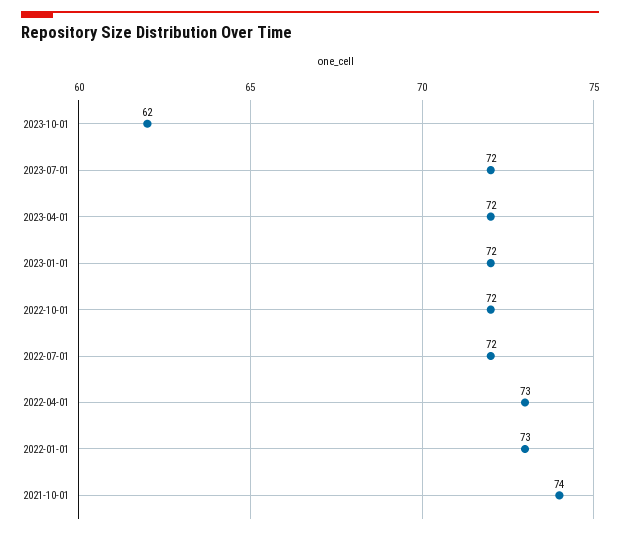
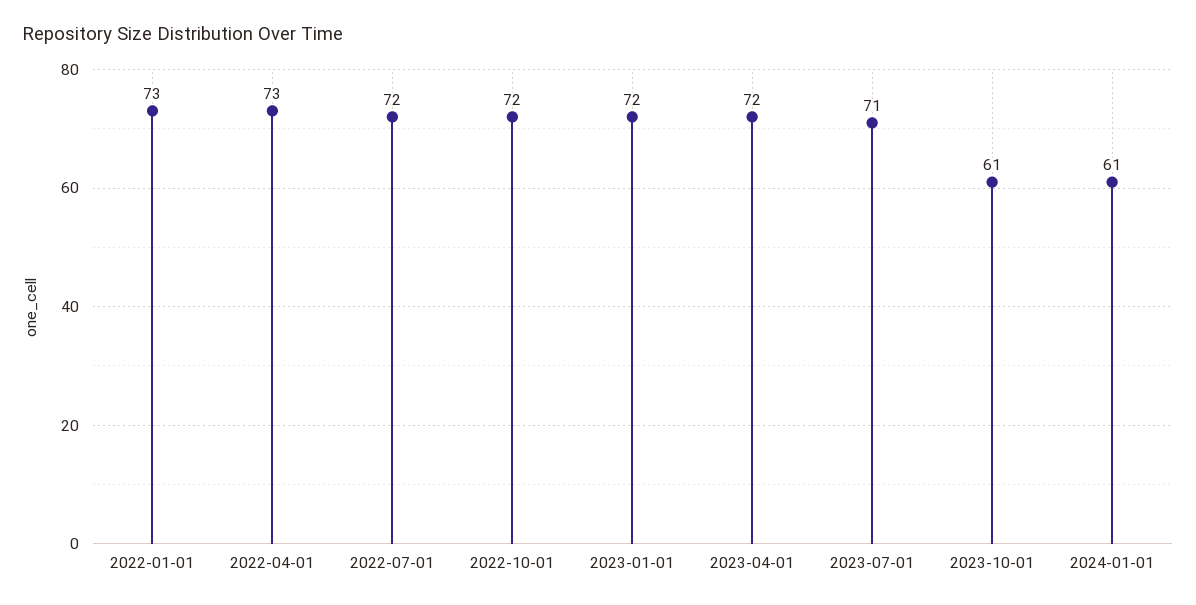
2023-10-01: 62 -> 61
2023-07-01: 72 -> 71
2021-10-01: 74 -> none
2024-01-01: none -> 61

